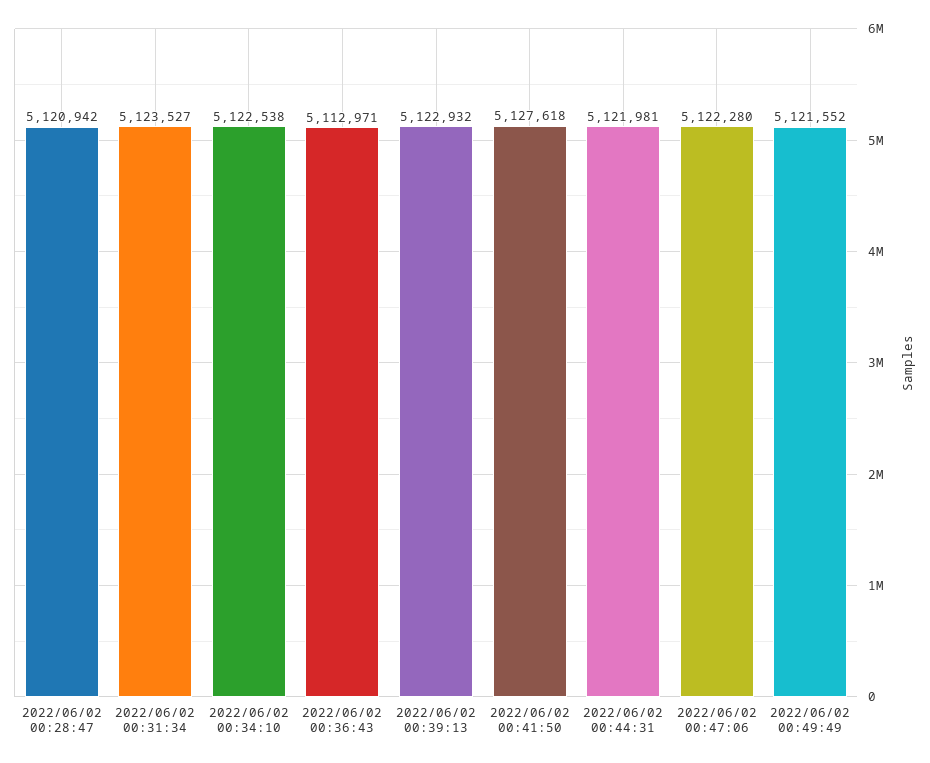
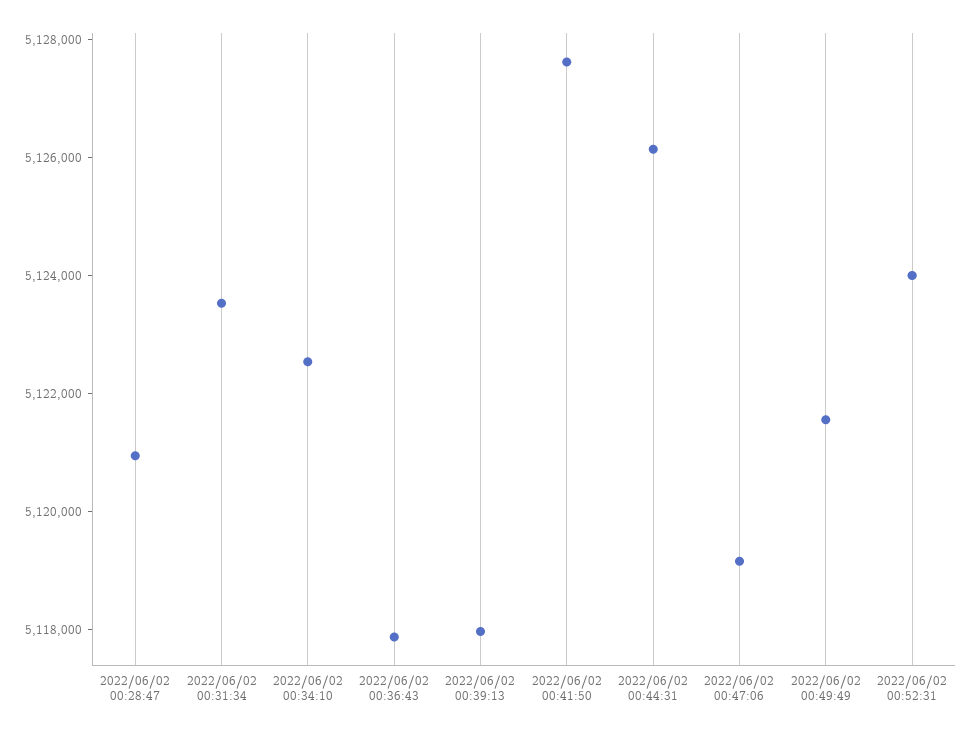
2022/06/02 00:36:43: 5112971 -> 5118000
2022/06/02 00:39:13: 5122932 -> 5118000
2022/06/02 00:44:31: 5121981 -> 5126000
2022/06/02 00:47:06: 5122280 -> 5119000
2022/06/02 00:52:31: none -> 5124000

